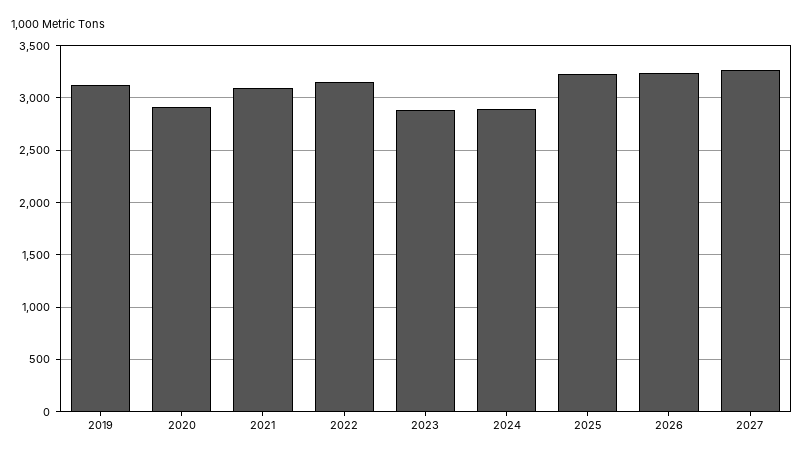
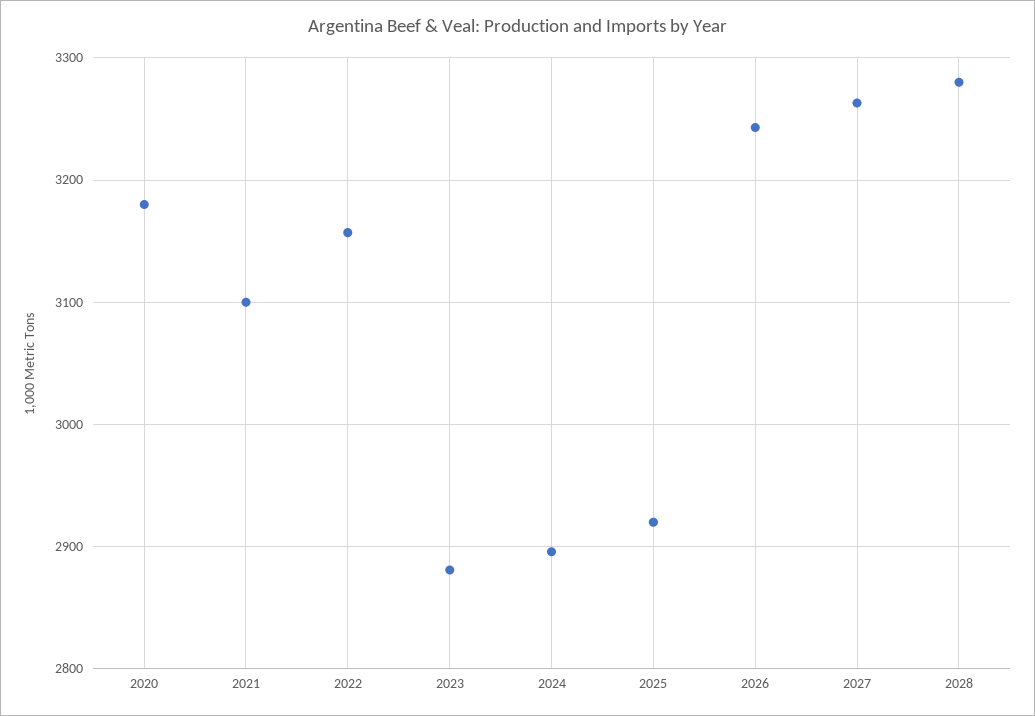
2019: 3100 -> none
2020: 2900 -> 3180
2025: 3200 -> 2920
2028: none -> 3280

